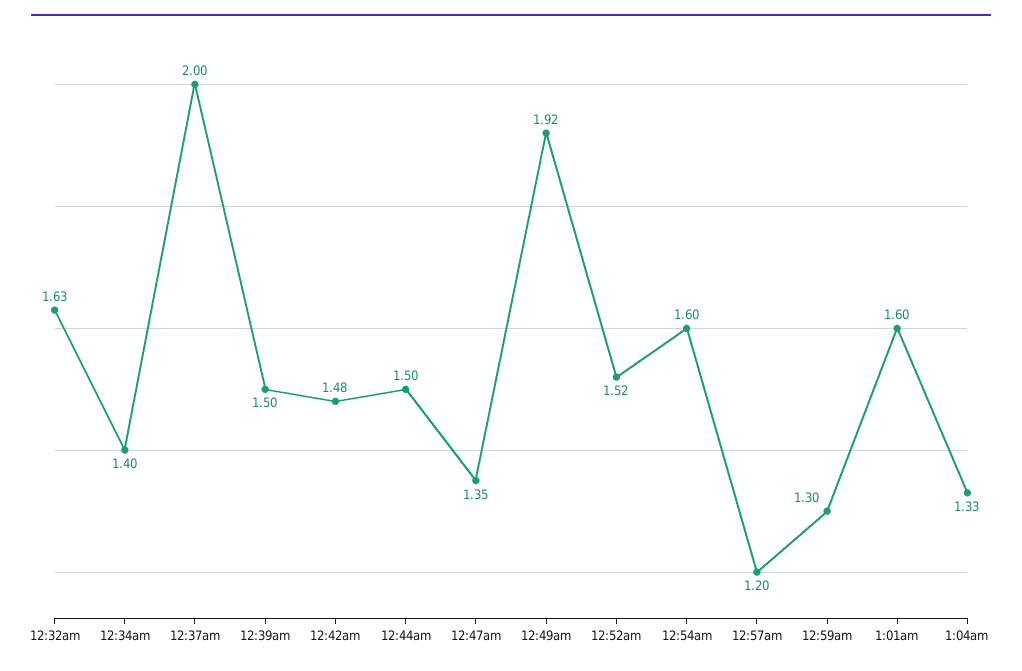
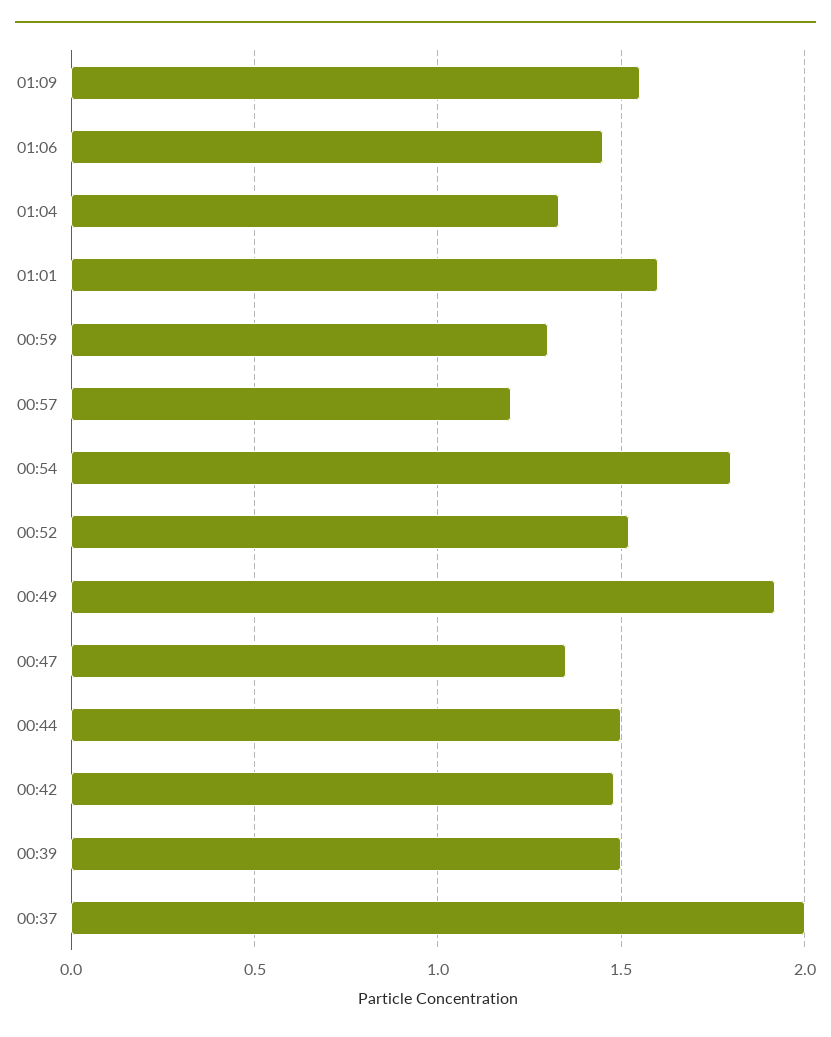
12:32am: 1.63 -> none
12:34am: 1.4 -> none
12:54am: 1.6 -> 1.8
01:09: none -> 1.55
01:06: none -> 1.45

